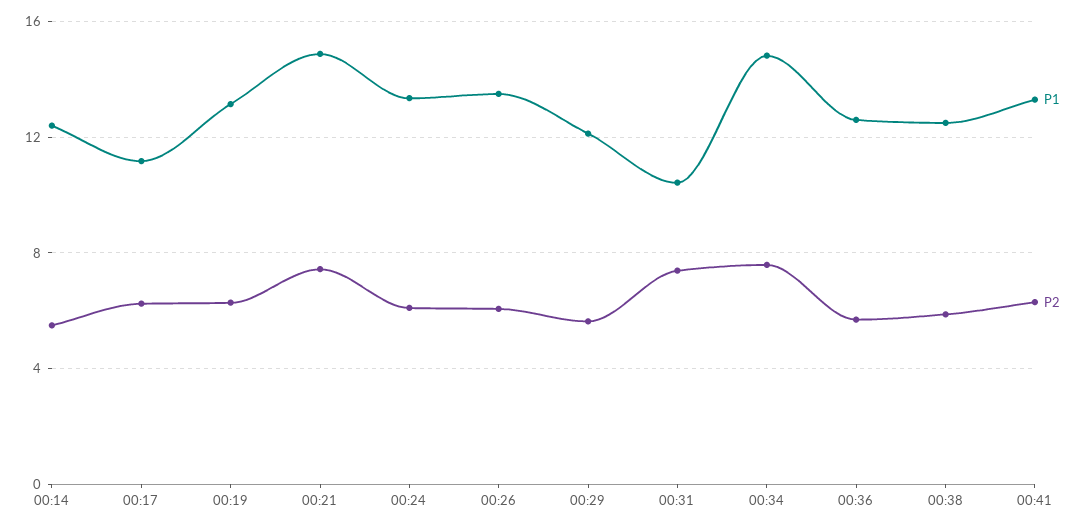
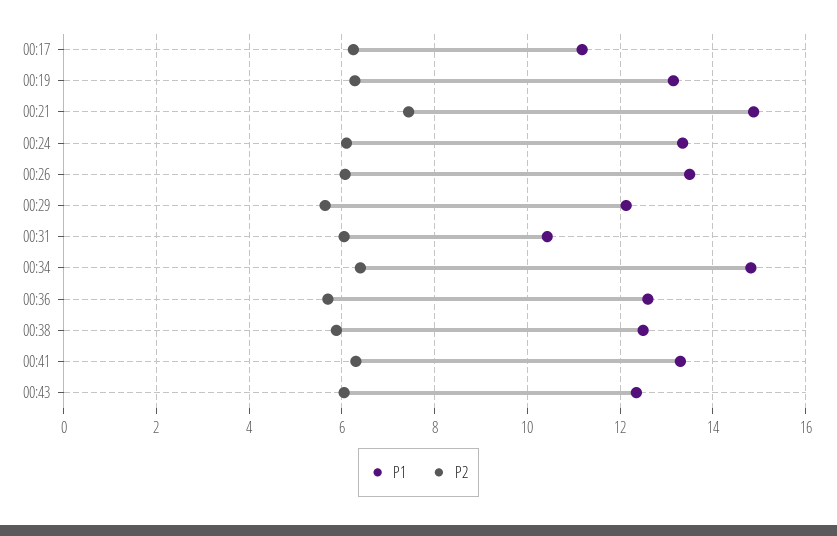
P1, 00:14: 12.5 -> none
P2, 00:14: 5.5 -> none
P2, 00:31: 7.5 -> 6
P2, 00:34: 7.5 -> 6.4
P1, 00:43: none -> 12.4
P2, 00:43: none -> 6

